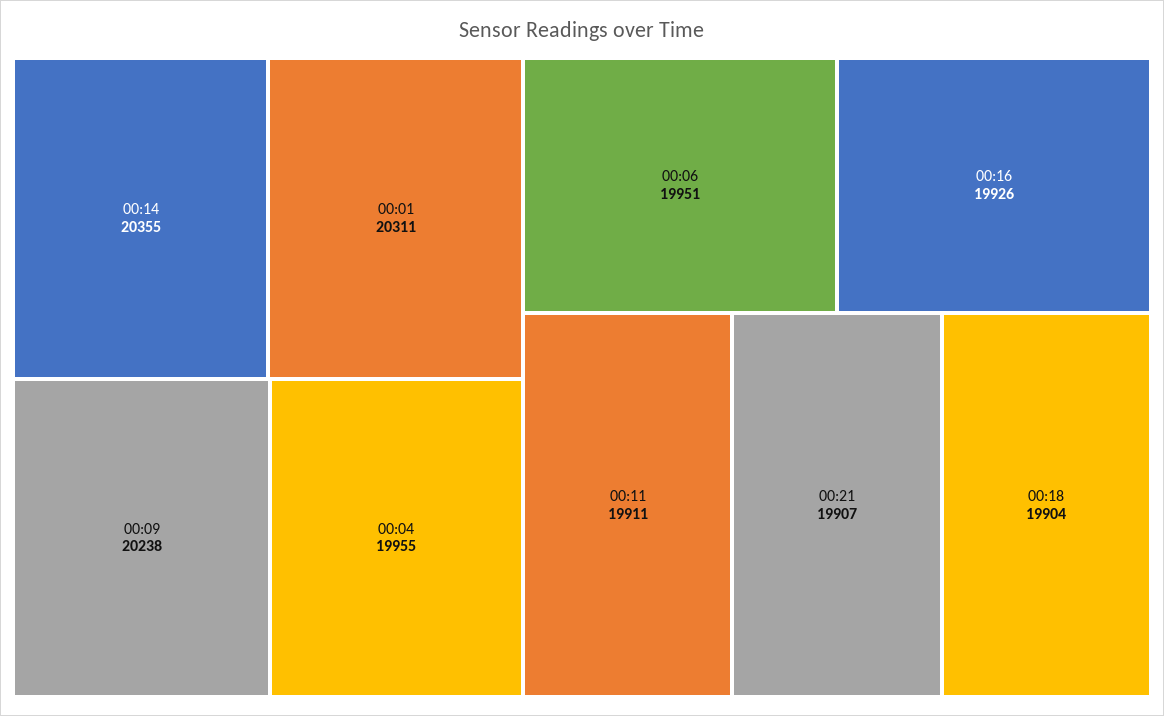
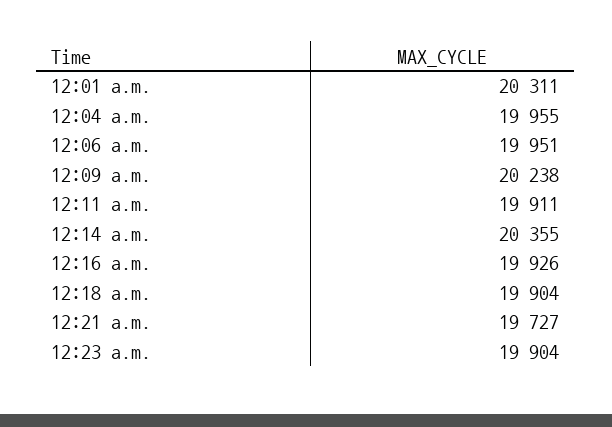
00:21: 19907 -> 19727
12:23 a.m.: none -> 19904

